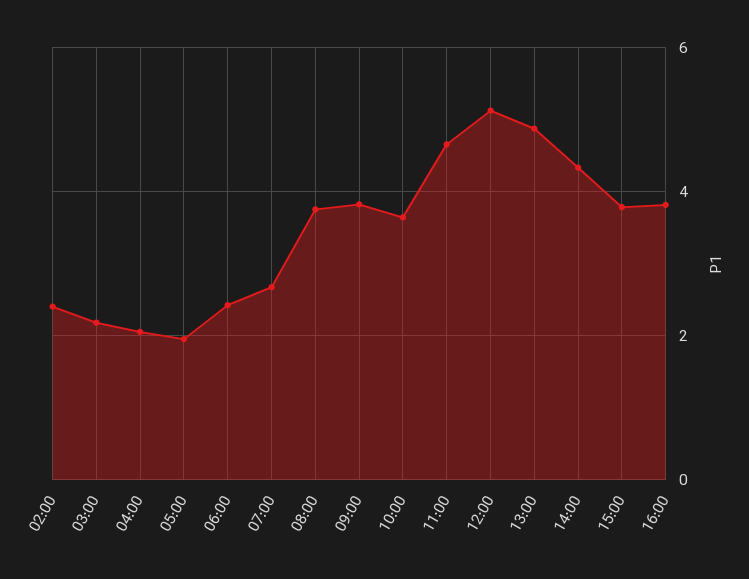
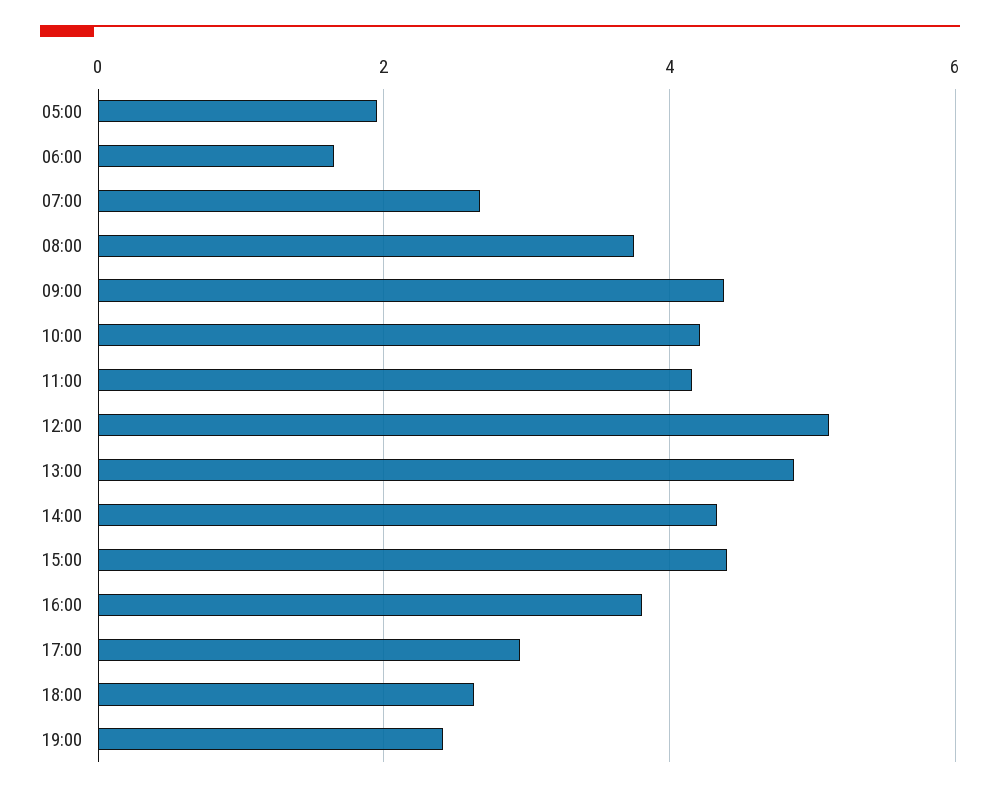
02:00: 2.4 -> none
03:00: 2.2 -> none
04:00: 2 -> none
06:00: 2.4 -> 1.6
09:00: 3.8 -> 4.4
10:00: 3.6 -> 4.2
11:00: 4.6 -> 4.2
15:00: 3.8 -> 4.4
17:00: none -> 3
18:00: none -> 2.6
19:00: none -> 2.4

